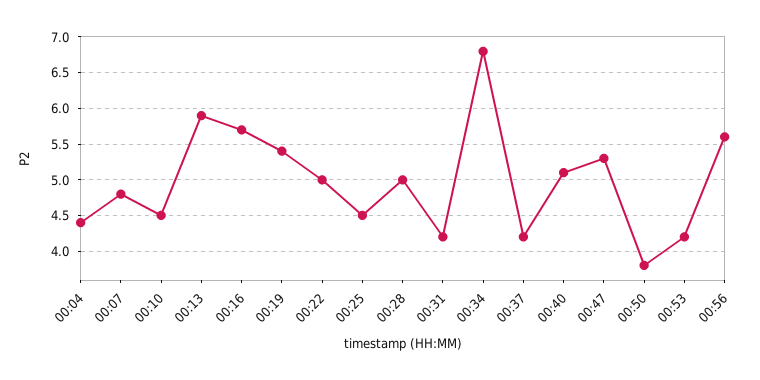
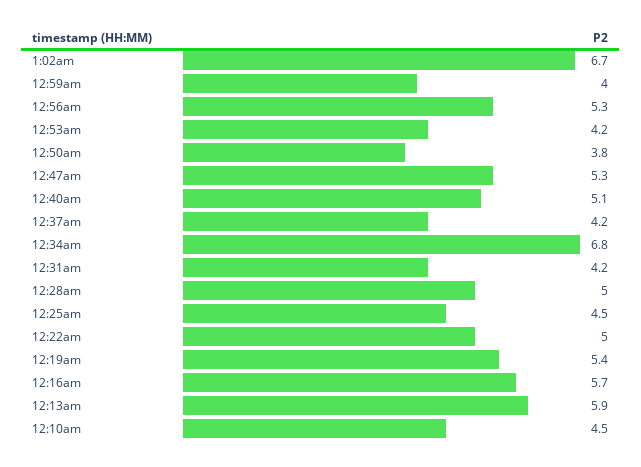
00:04: 4.4 -> none
00:07: 4.8 -> none
00:56: 5.6 -> 5.3
1:02am: none -> 6.7
12:59am: none -> 4

